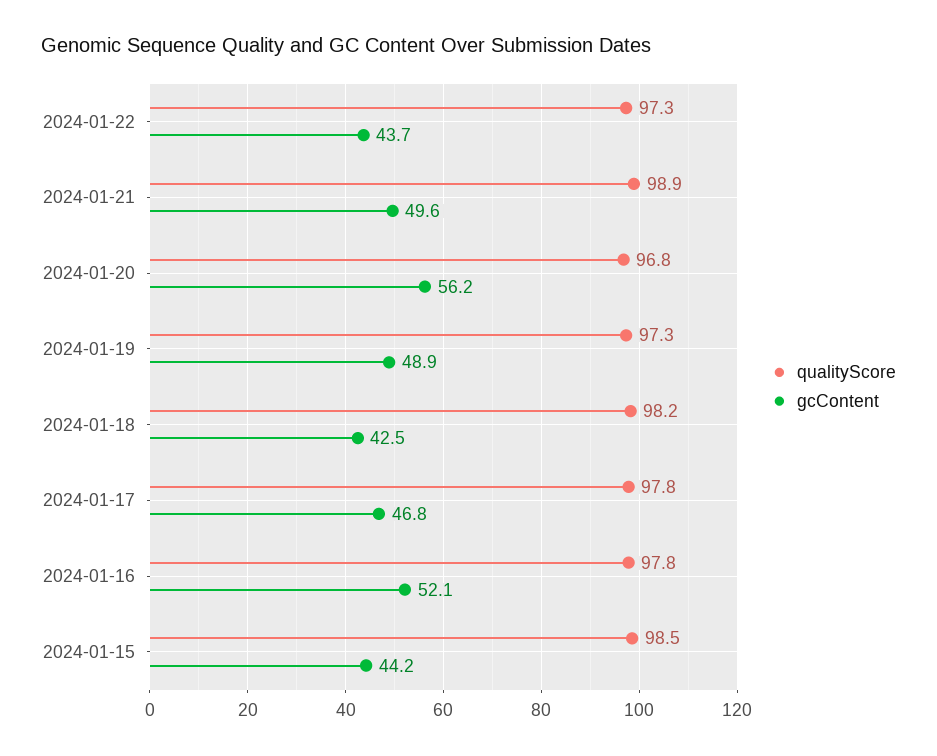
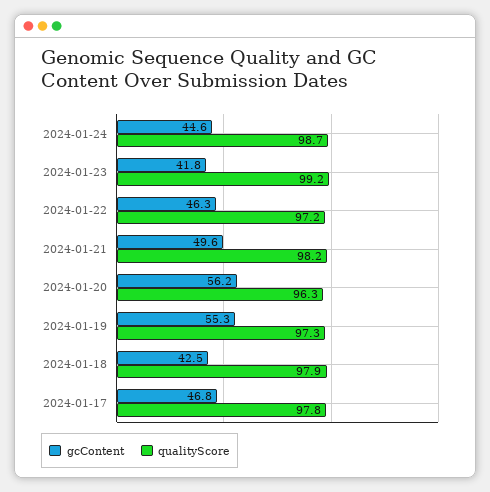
qualityScore, 2024-01-22: 97.3 -> 97.2
gcContent, 2024-01-22: 43.7 -> 46.3
qualityScore, 2024-01-21: 98.9 -> 98.2
qualityScore, 2024-01-20: 96.8 -> 96.3
gcContent, 2024-01-19: 48.9 -> 55.3
qualityScore, 2024-01-18: 98.2 -> 97.9
qualityScore, 2024-01-16: 97.8 -> none
gcContent, 2024-01-16: 52.1 -> none
qualityScore, 2024-01-15: 98.5 -> none
gcContent, 2024-01-15: 44.2 -> none
gcContent, 2024-01-24: none -> 44.6
qualityScore, 2024-01-24: none -> 98.7
gcContent, 2024-01-23: none -> 41.8
qualityScore, 2024-01-23: none -> 99.2

